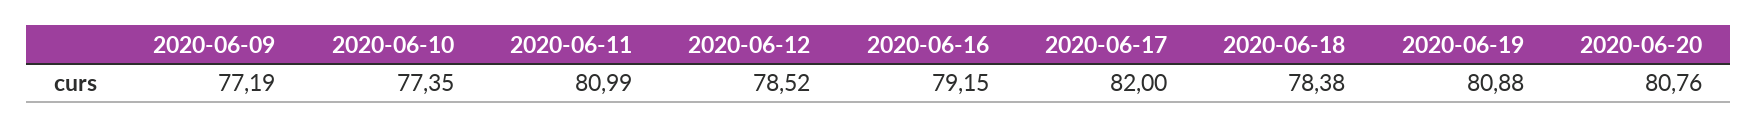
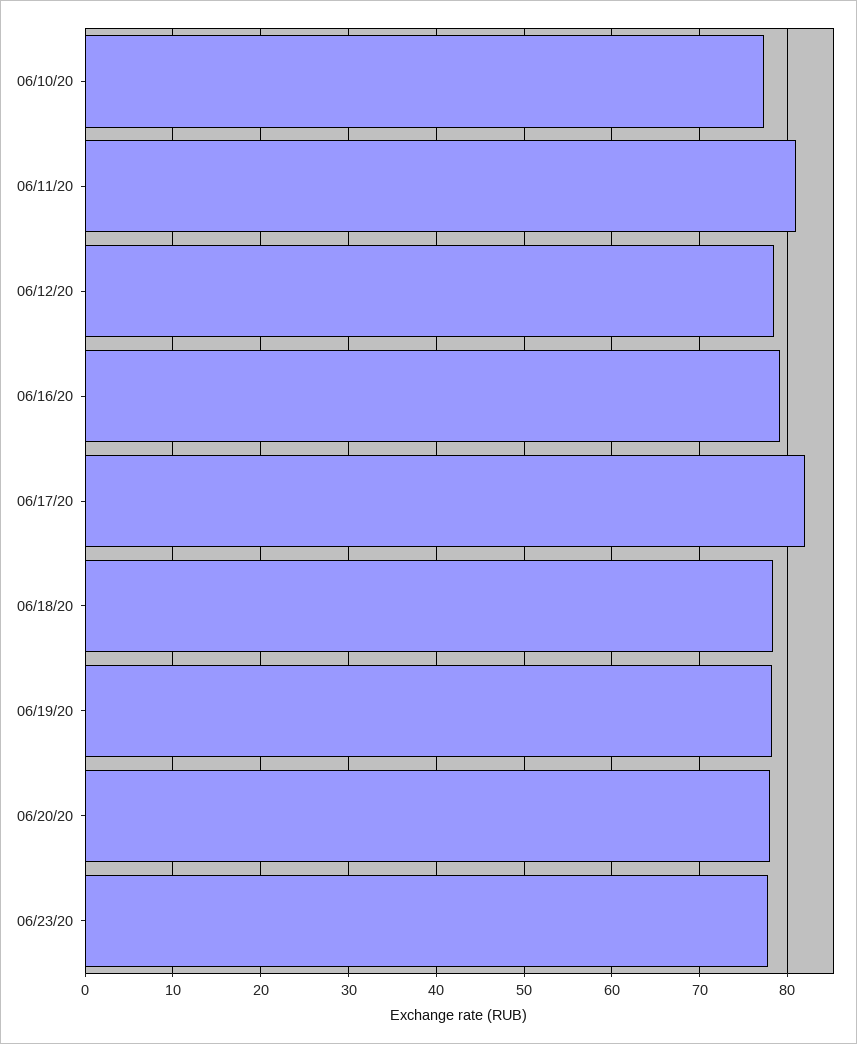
2020-06-09: 77.19 -> none
2020-06-19: 80.88 -> 78
2020-06-20: 80.76 -> 78
06/23/20: none -> 78

